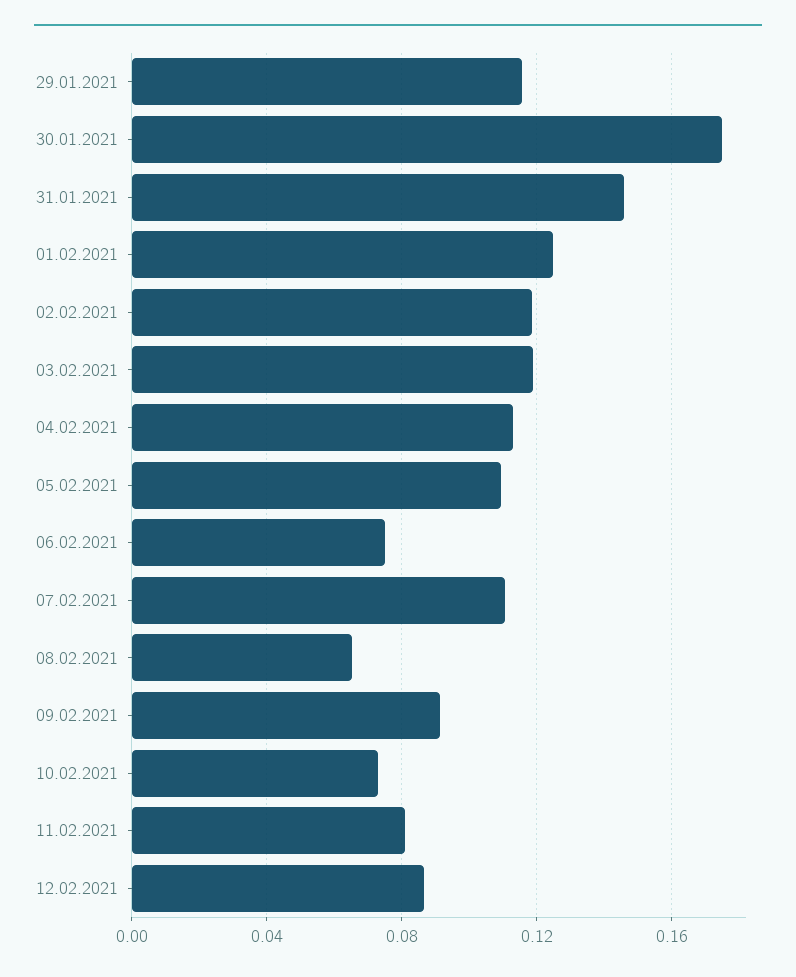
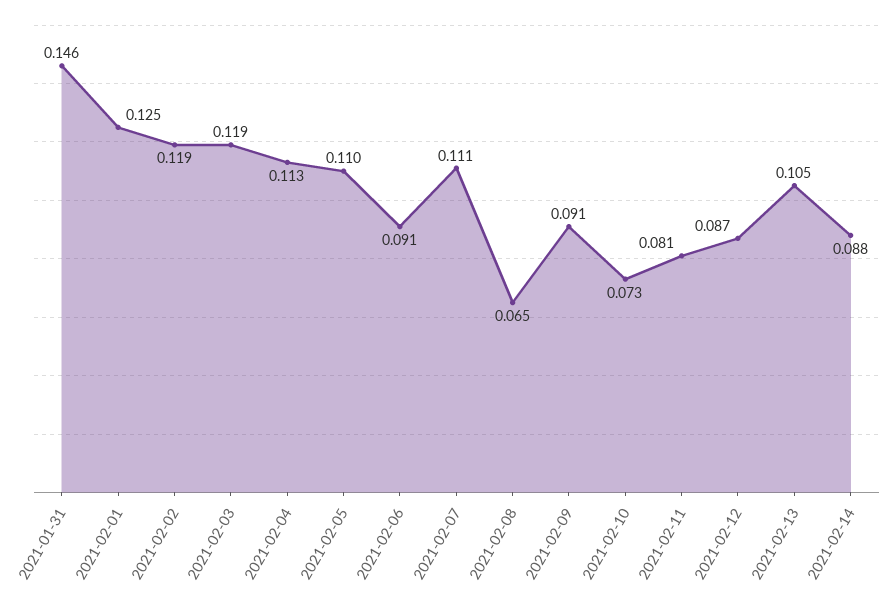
29.01.2021: 0.115 -> none
30.01.2021: 0.175 -> none
06.02.2021: 0.075 -> 0.091
2021-02-13: none -> 0.105
2021-02-14: none -> 0.088

